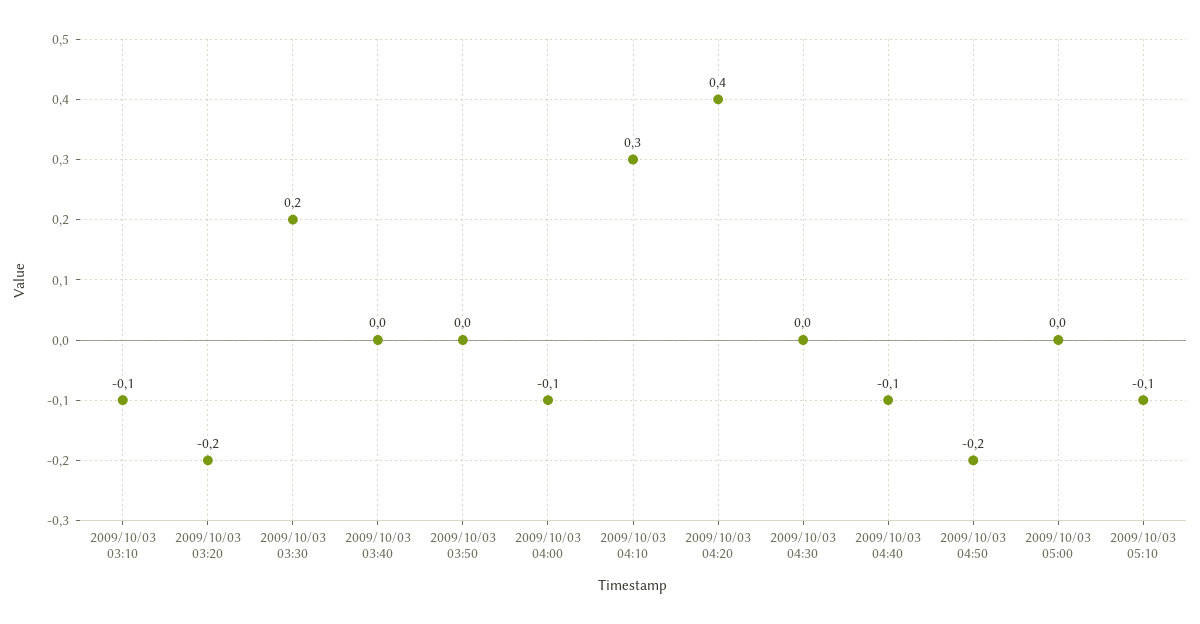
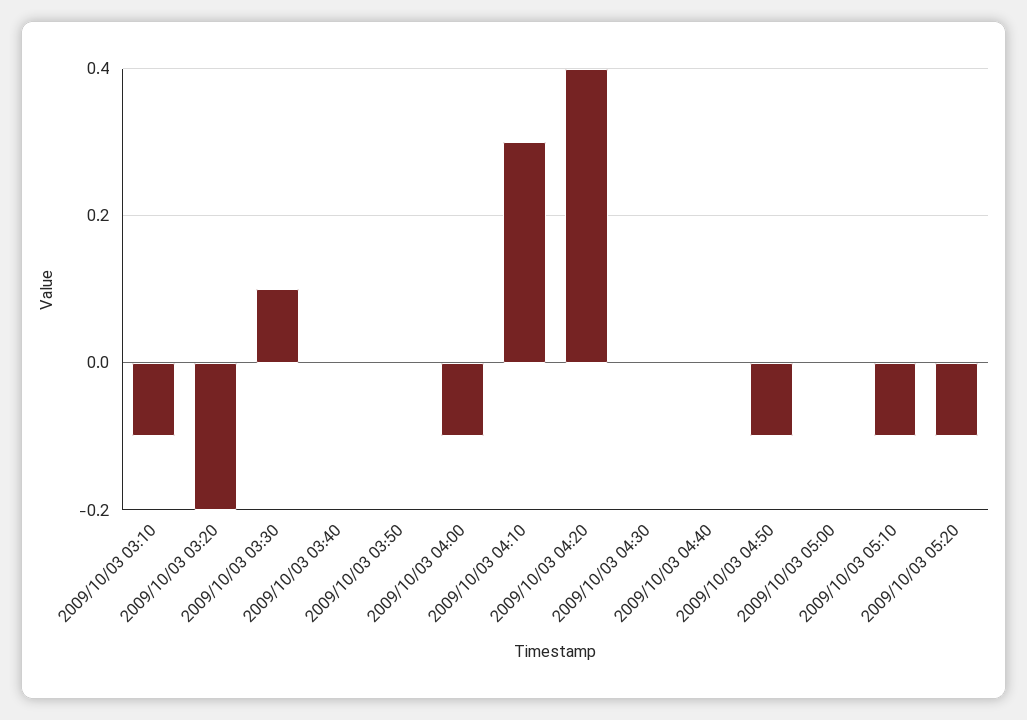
2009/10/03 03:30: 0.2 -> 0.1
2009/10/03 04:40: -0.1 -> 0
2009/10/03 04:50: -0.2 -> -0.1
2009/10/03 05:20: none -> -0.1

